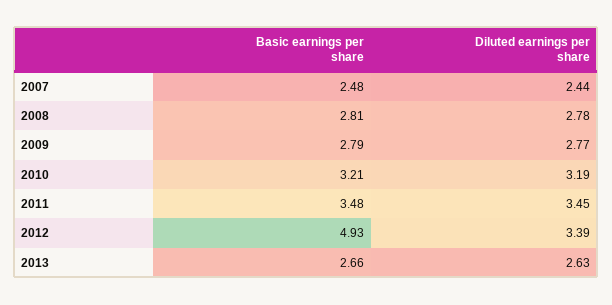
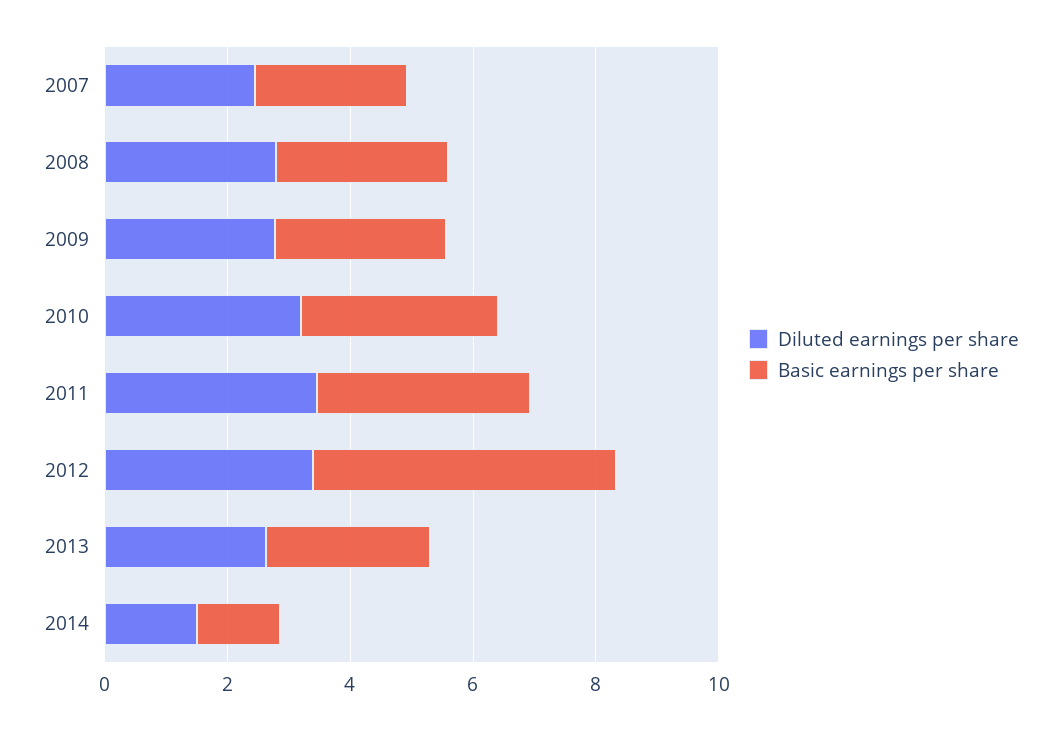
Diluted earnings per share, 2014: none -> 1.5
Basic earnings per share, 2014: none -> 1.5

